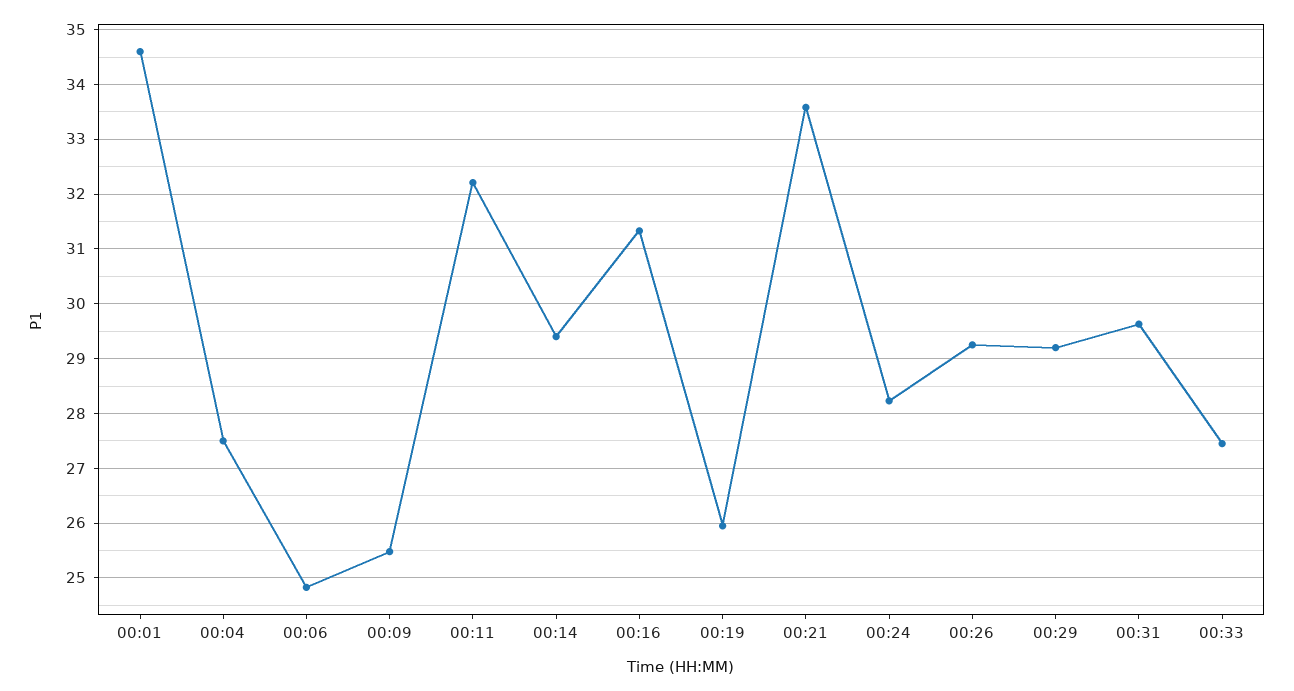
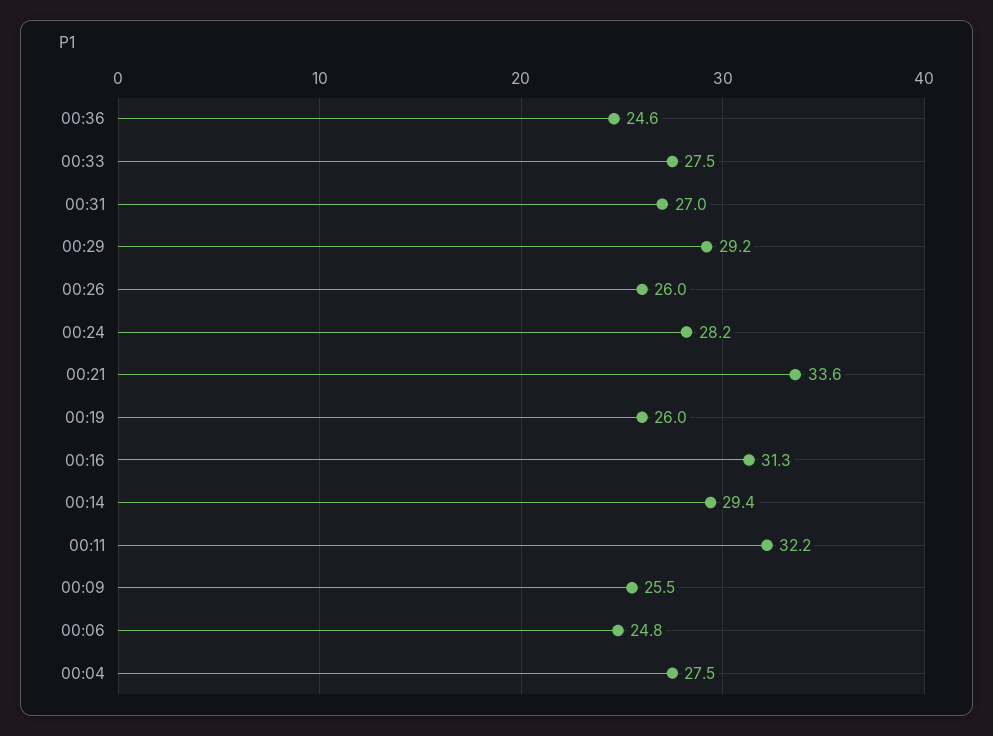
00:01: 34.6 -> none
00:26: 29.2 -> 26
00:31: 29.6 -> 27
00:36: none -> 24.6

